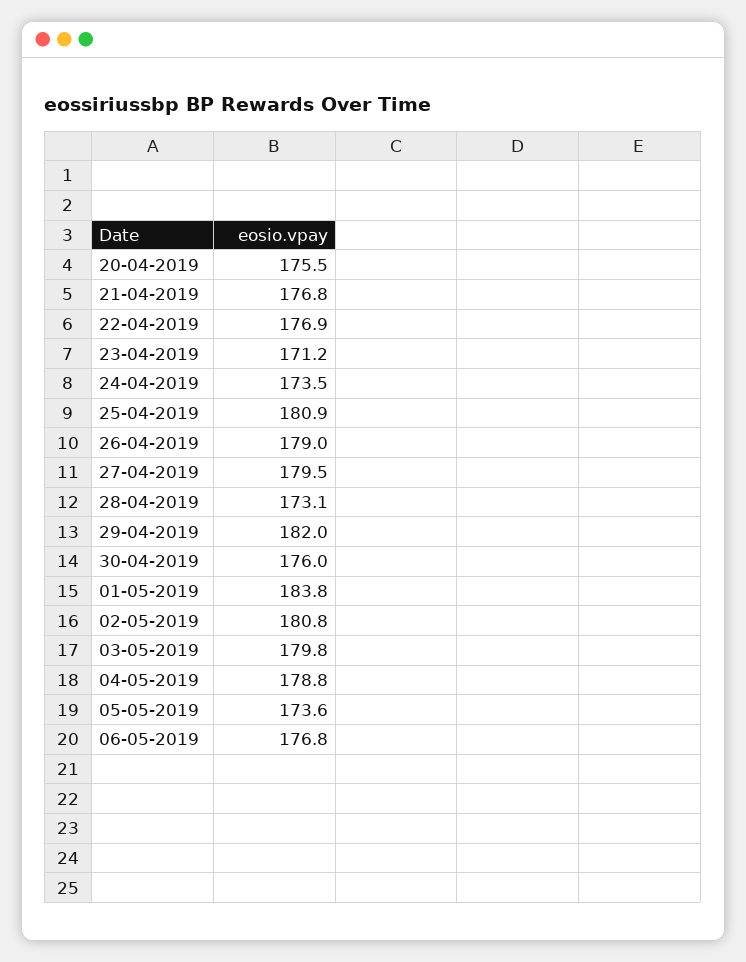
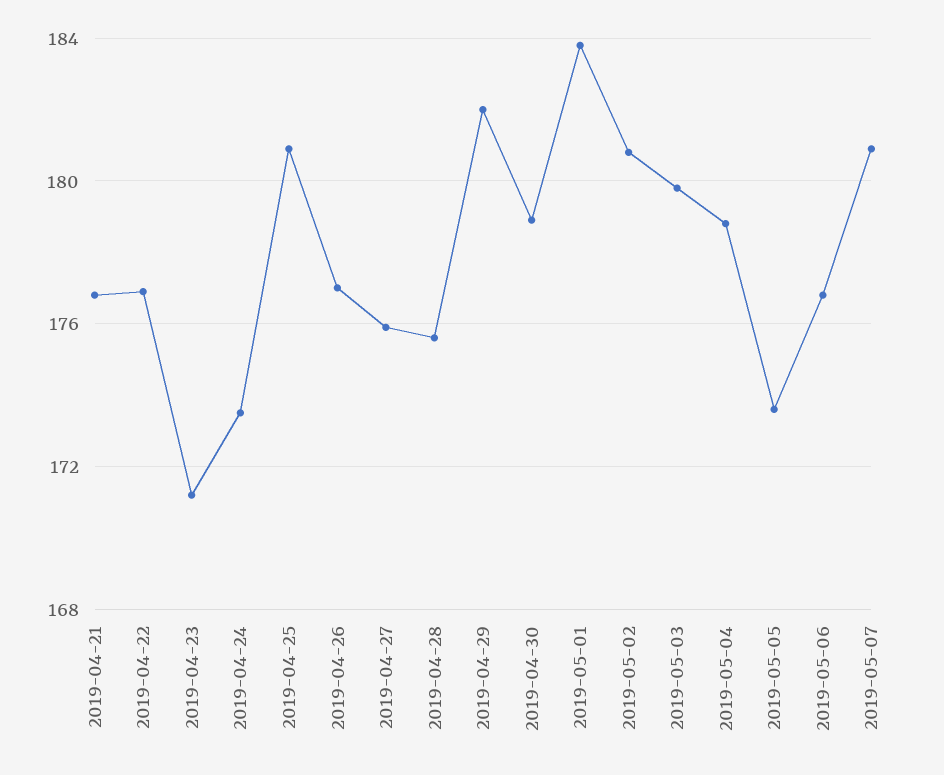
20-04-2019: 175.5 -> none
26-04-2019: 179 -> 177
27-04-2019: 179.5 -> 176
28-04-2019: 173.1 -> 175.5
30-04-2019: 176 -> 179
2019-05-07: none -> 181

